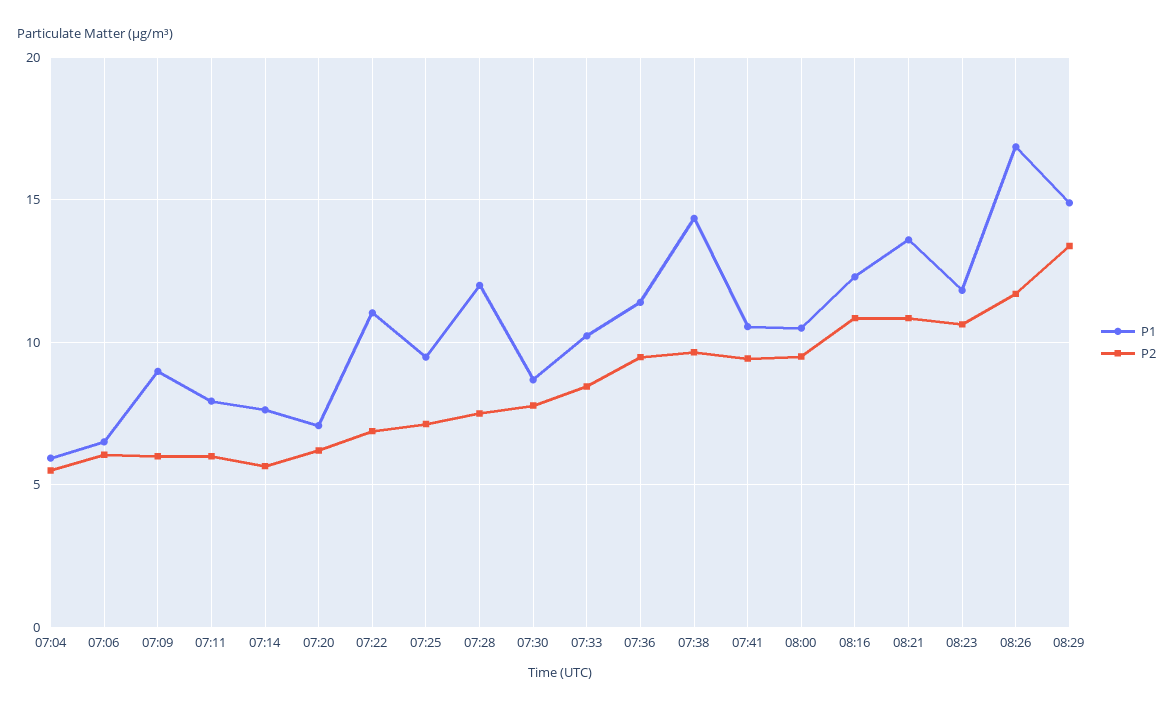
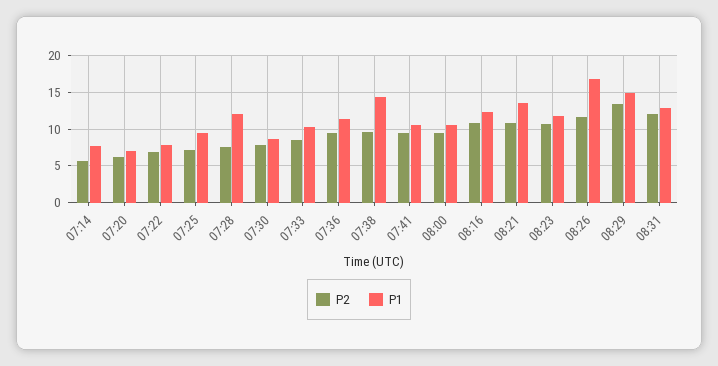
P1, 07:04: 6 -> none
P2, 07:04: 5.5 -> none
P1, 07:06: 6.5 -> none
P2, 07:06: 6 -> none
P1, 07:09: 9 -> none
P2, 07:09: 6 -> none
P1, 07:11: 8 -> none
P2, 07:11: 6 -> none
P1, 07:22: 11 -> 8
P2, 08:31: none -> 12
P1, 08:31: none -> 13

